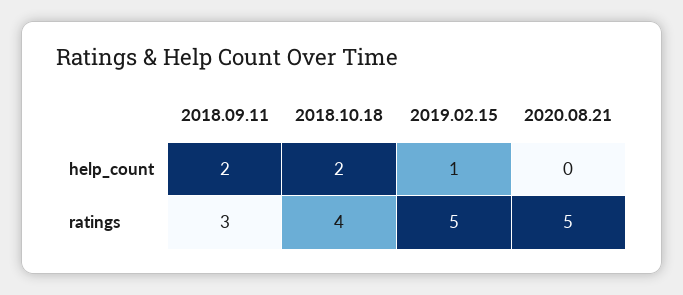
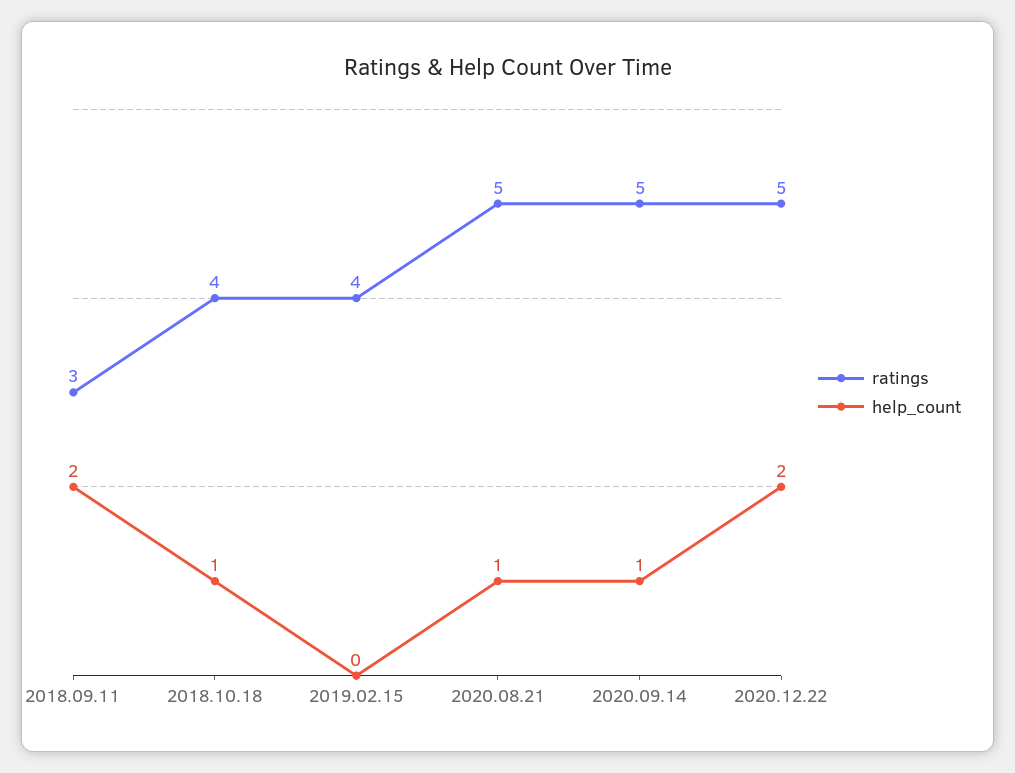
help_count, 2018.10.18: 2 -> 1
help_count, 2019.02.15: 1 -> 0
help_count, 2020.08.21: 0 -> 1
ratings, 2019.02.15: 5 -> 4
ratings, 2020.09.14: none -> 5
help_count, 2020.09.14: none -> 1
ratings, 2020.12.22: none -> 5
help_count, 2020.12.22: none -> 2

